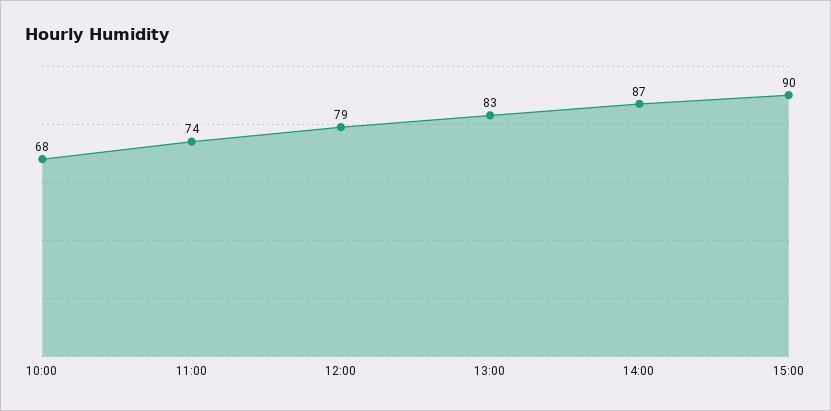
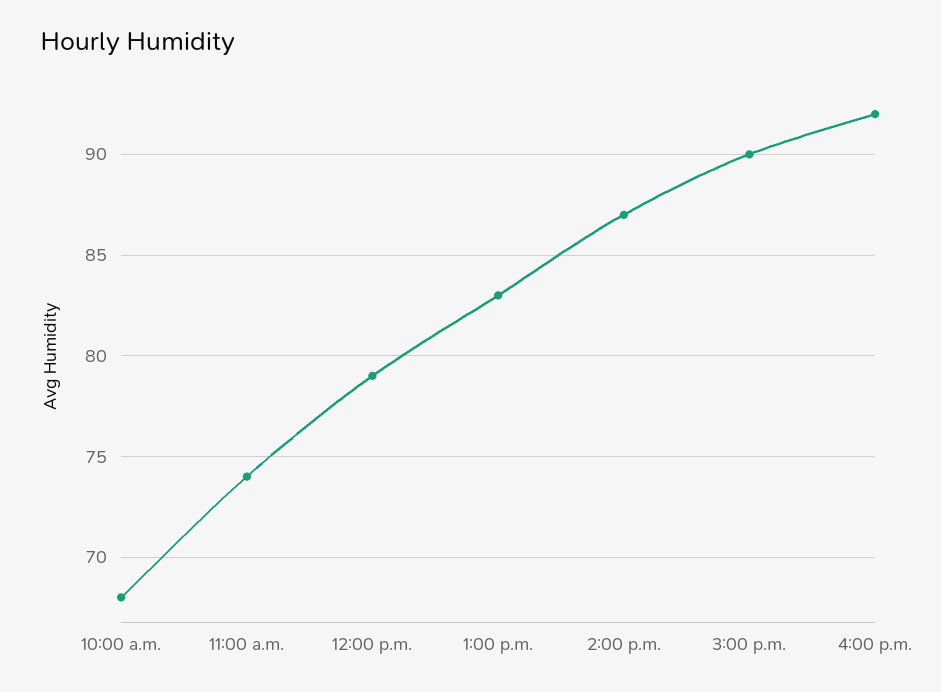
4:00 p.m.: none -> 92

